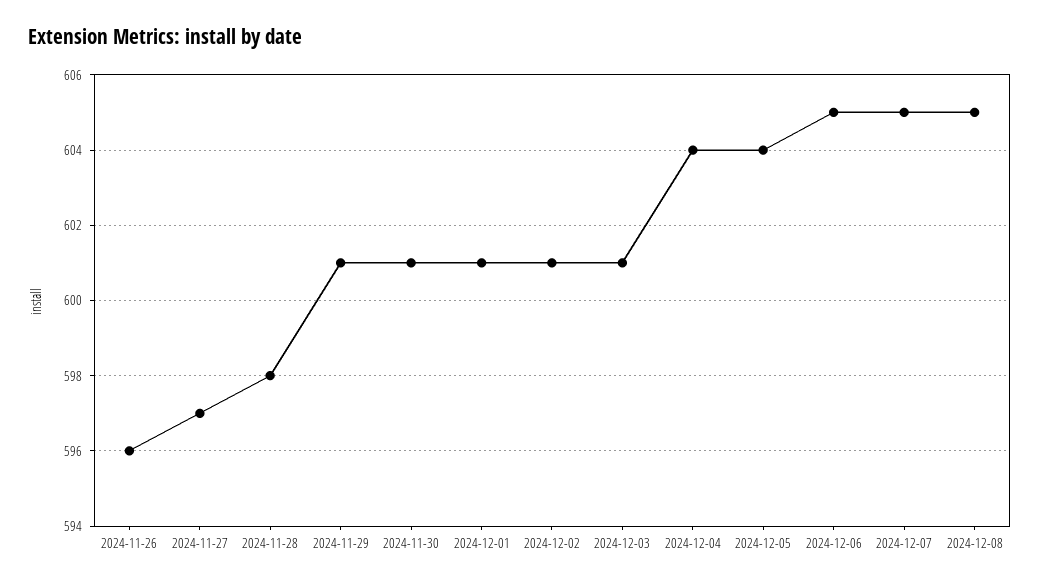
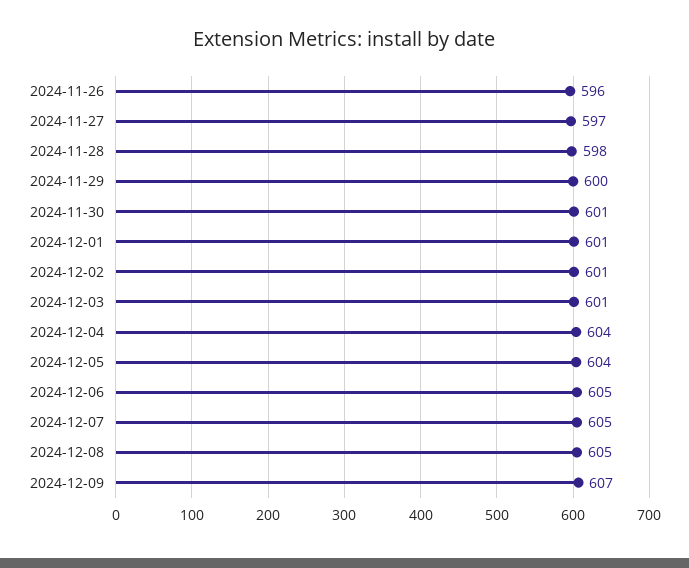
2024-11-29: 601 -> 600
2024-12-09: none -> 607

